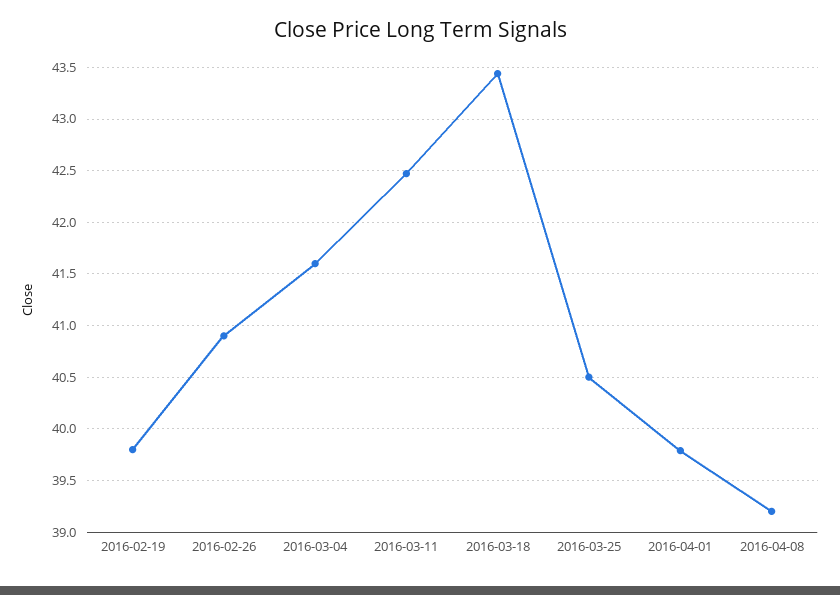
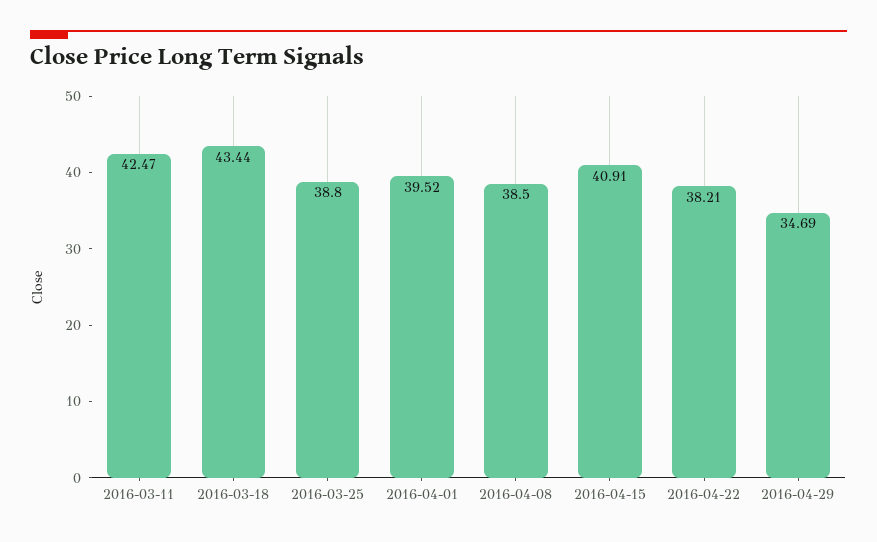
2016-02-19: 39.8 -> none
2016-02-26: 40.9 -> none
2016-03-04: 41.6 -> none
2016-03-25: 40.5 -> 38.8
2016-04-01: 39.8 -> 39.52
2016-04-08: 39.2 -> 38.5
2016-04-15: none -> 40.91
2016-04-22: none -> 38.21
2016-04-29: none -> 34.69

